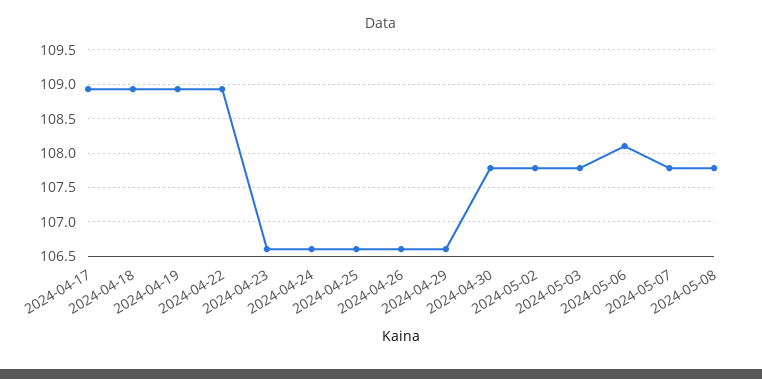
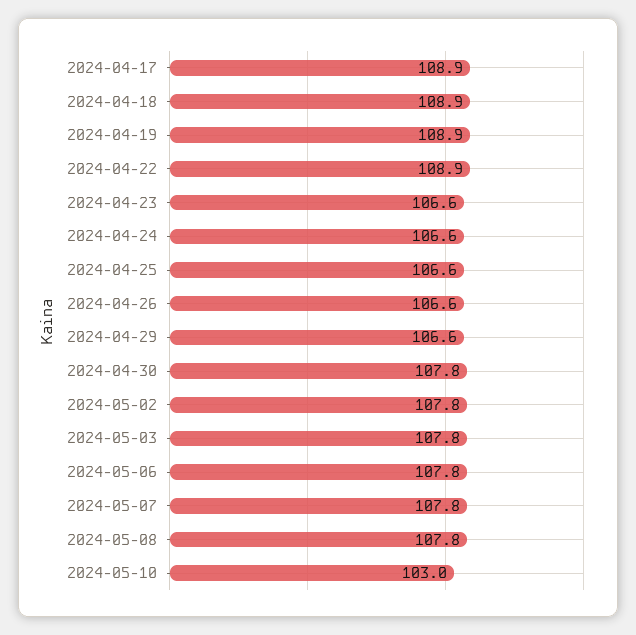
2024-05-06: 108.1 -> 107.8
2024-05-10: none -> 103

